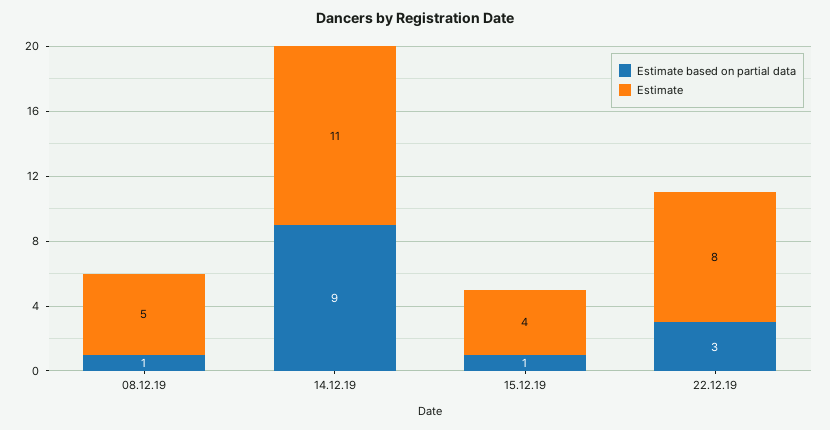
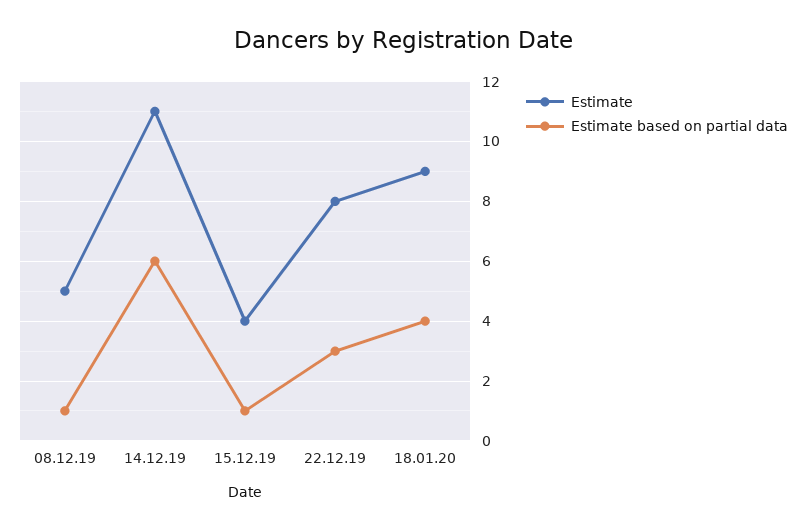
Estimate based on partial data, 14.12.19: 9 -> 6
Estimate, 18.01.20: none -> 9
Estimate based on partial data, 18.01.20: none -> 4

